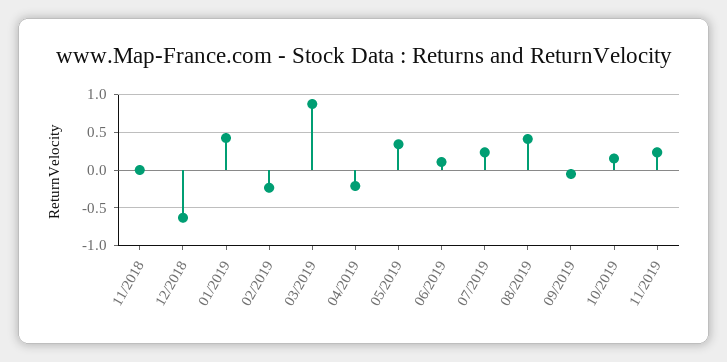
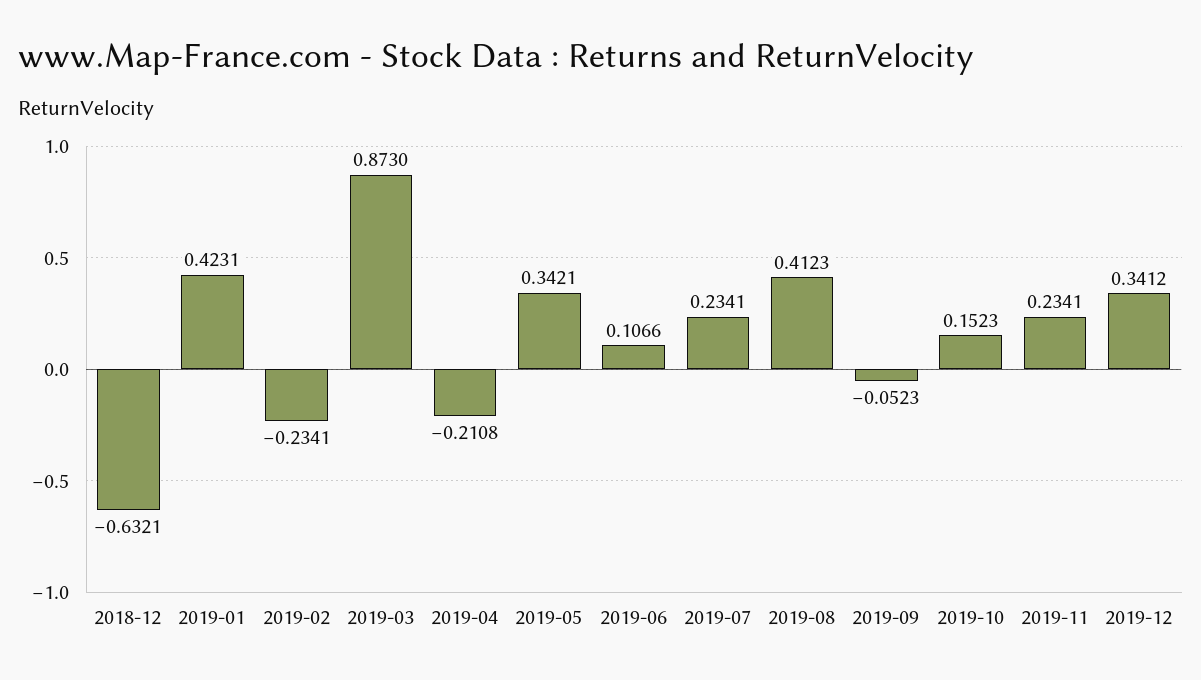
11/2018: 0 -> none
2019-12: none -> 0.3412

